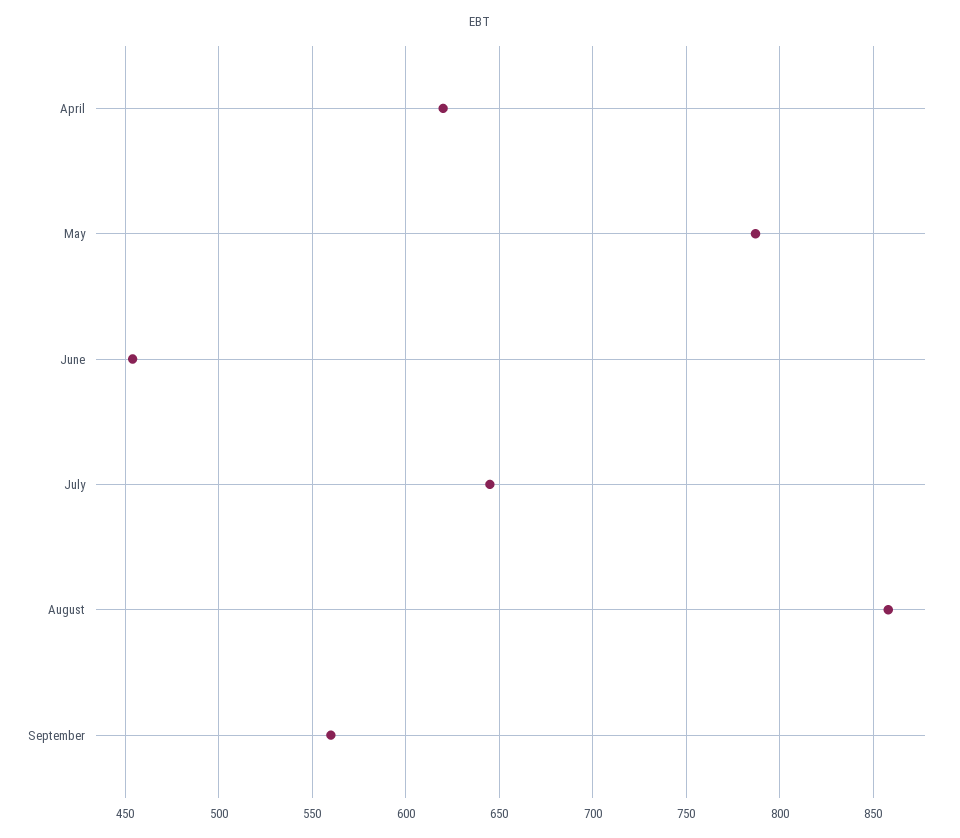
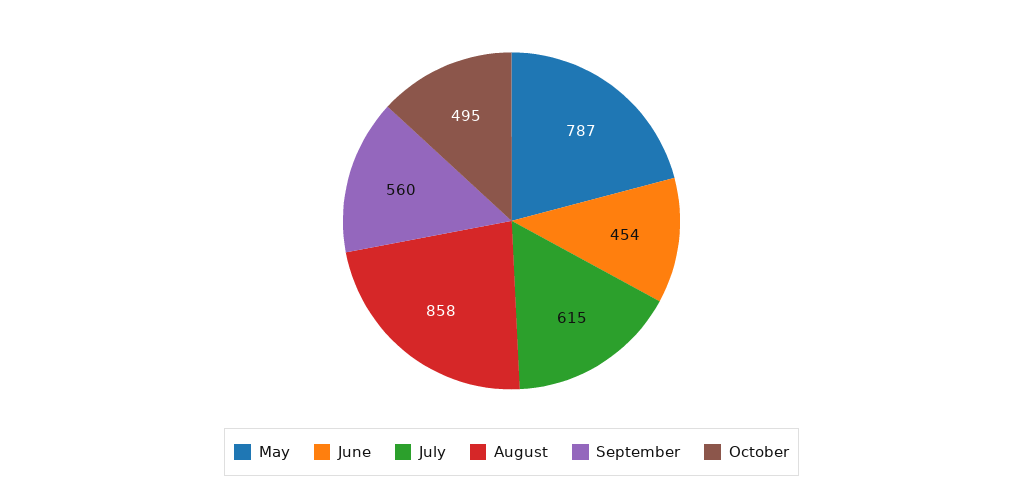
April: 620 -> none
July: 645 -> 615
October: none -> 495

